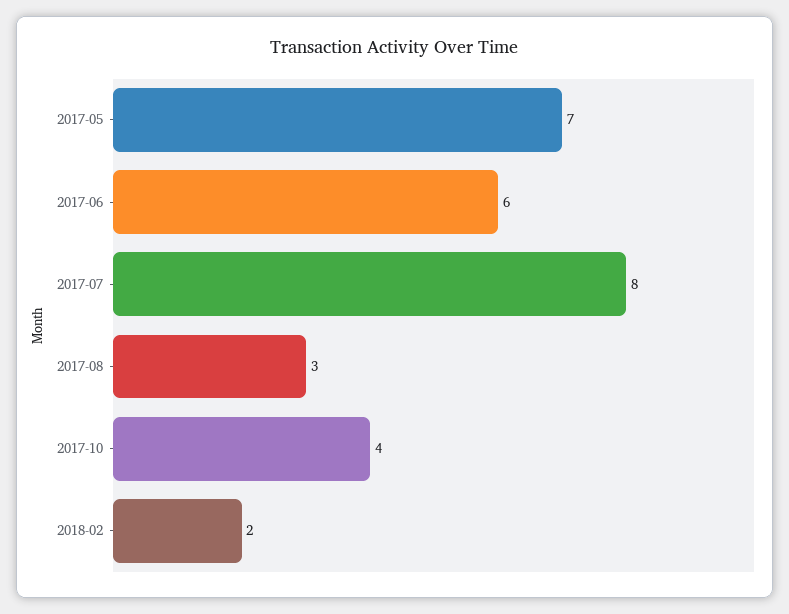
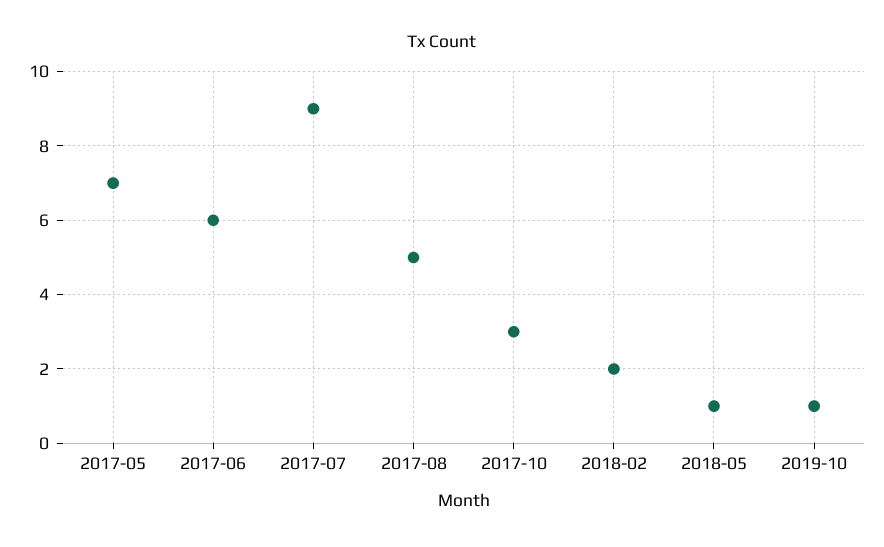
2017-07: 8 -> 9
2017-08: 3 -> 5
2017-10: 4 -> 3
2018-05: none -> 1
2019-10: none -> 1

